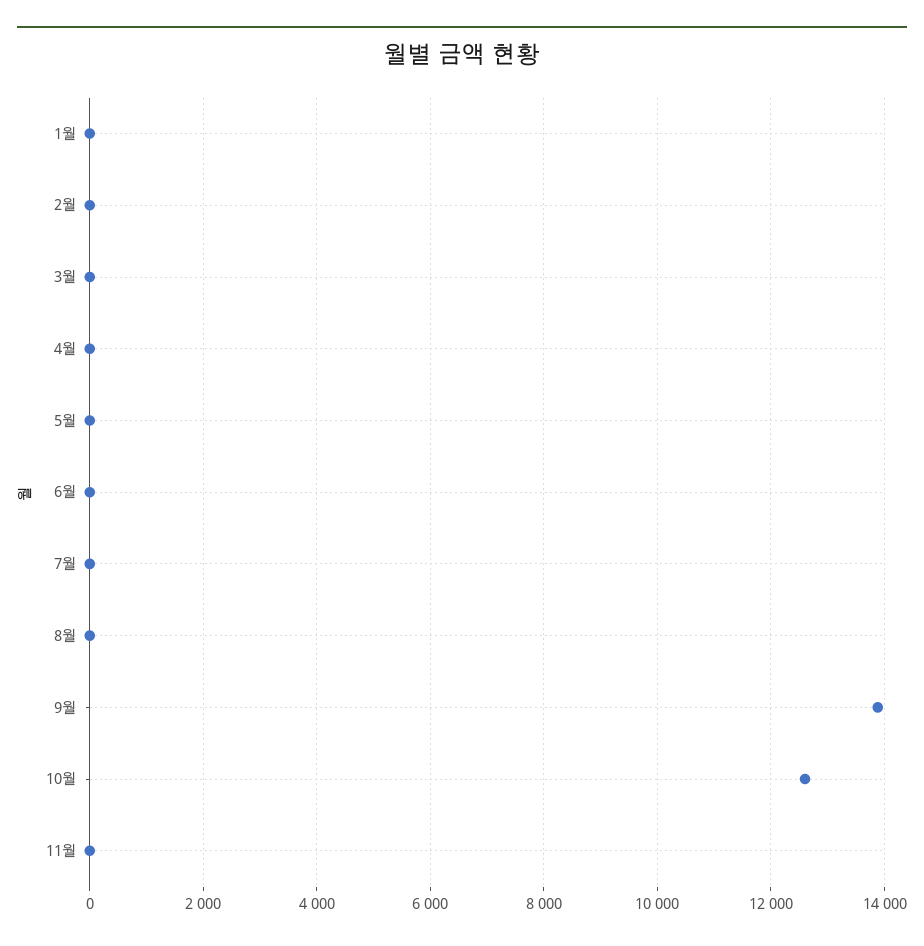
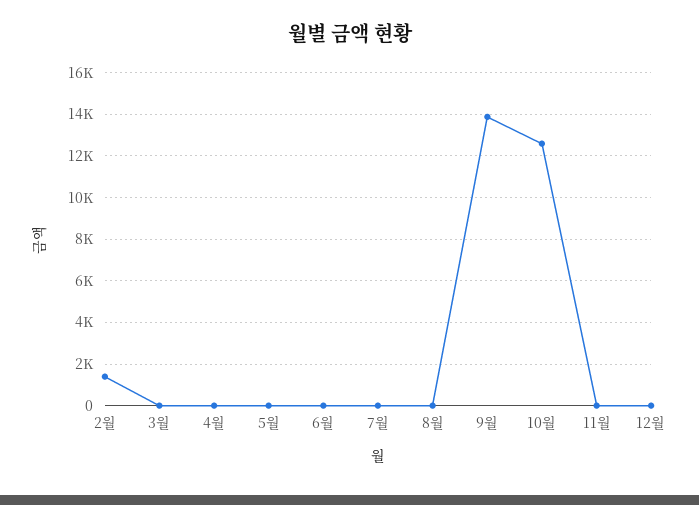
1월: 0 -> none
2월: 0 -> 1500
12월: none -> 0

